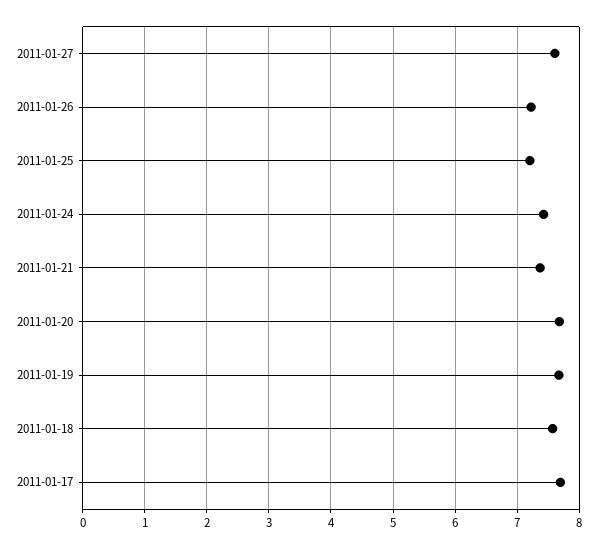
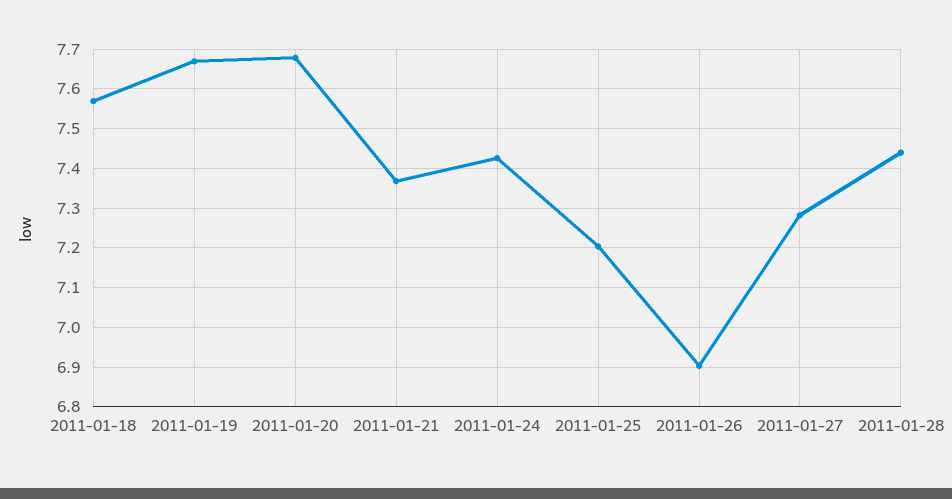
2011-01-27: 7.6 -> 7.28
2011-01-26: 7.2 -> 6.9
2011-01-17: 7.7 -> none
2011-01-28: none -> 7.44

